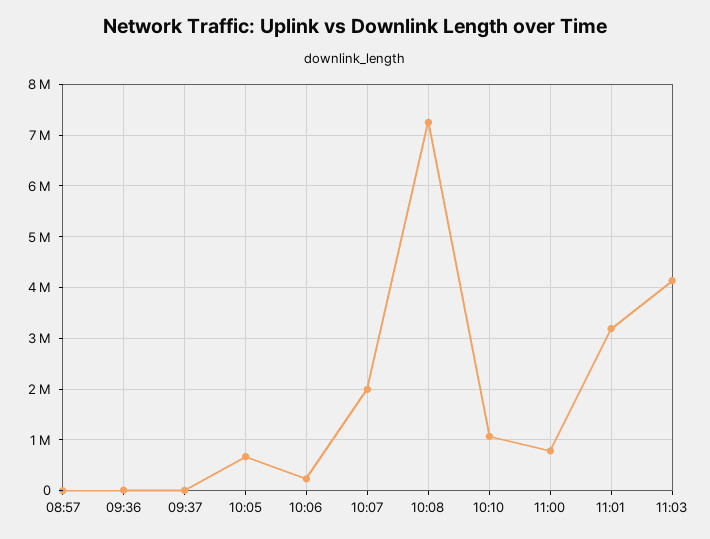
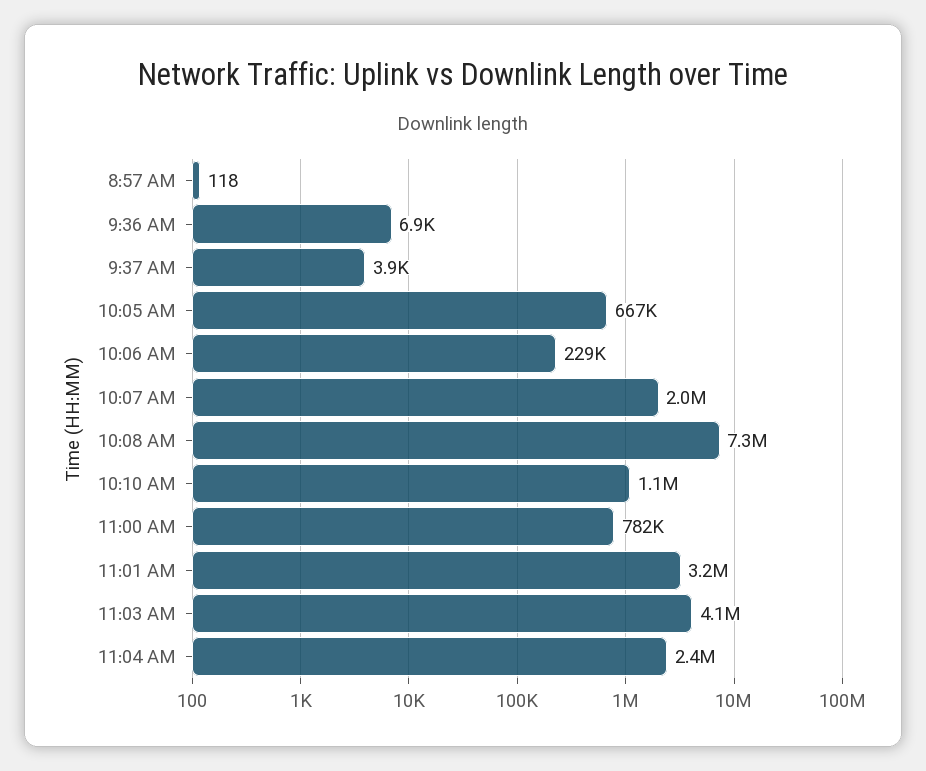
11:04 AM: none -> 2400000

